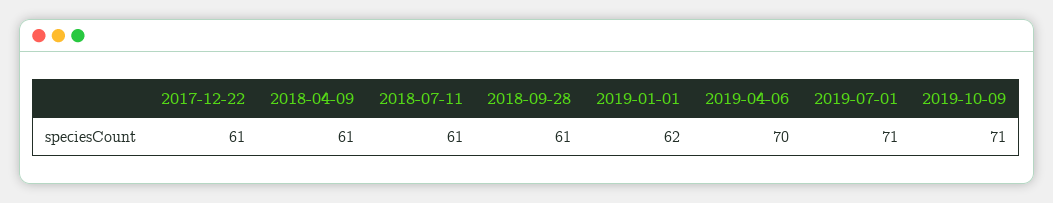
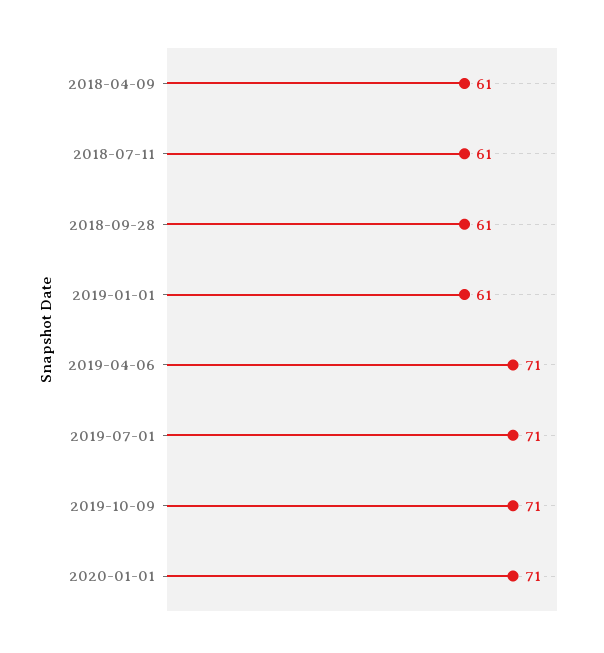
2017-12-22: 61 -> none
2019-01-01: 62 -> 61
2019-04-06: 70 -> 71
2020-01-01: none -> 71

